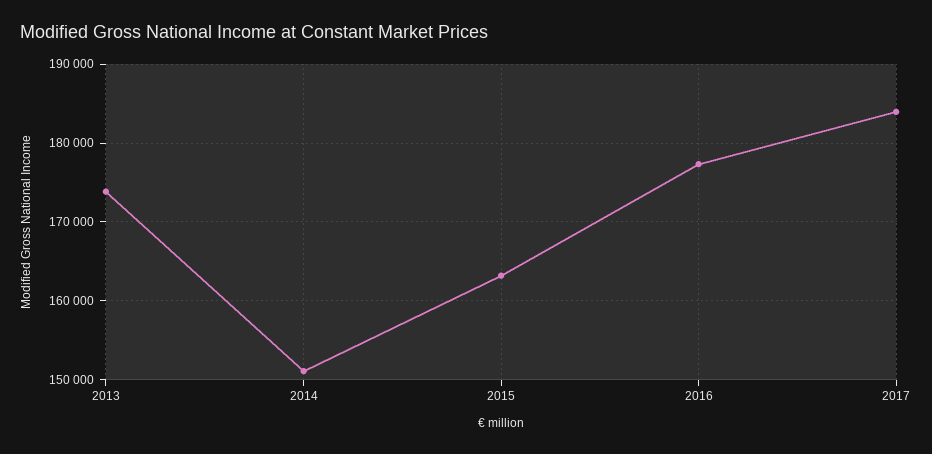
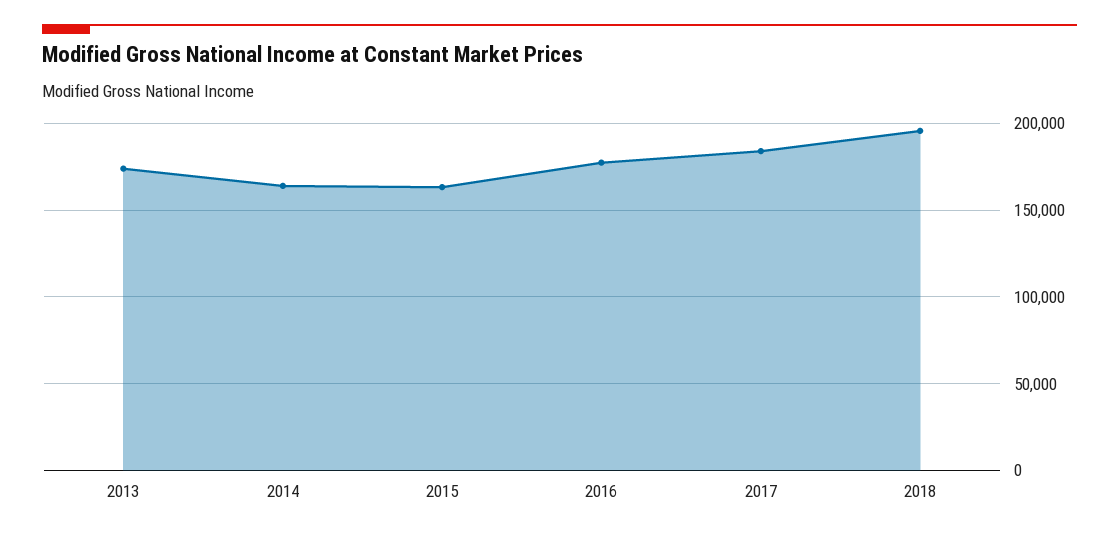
2014: 151000 -> 165000
2018: none -> 195000

